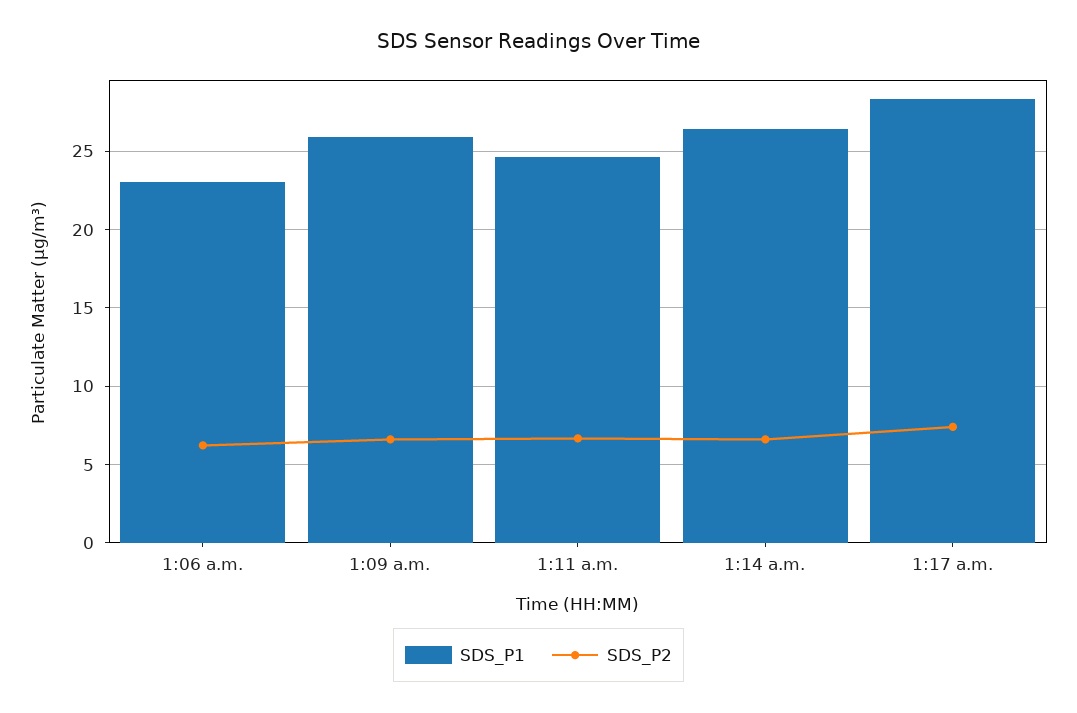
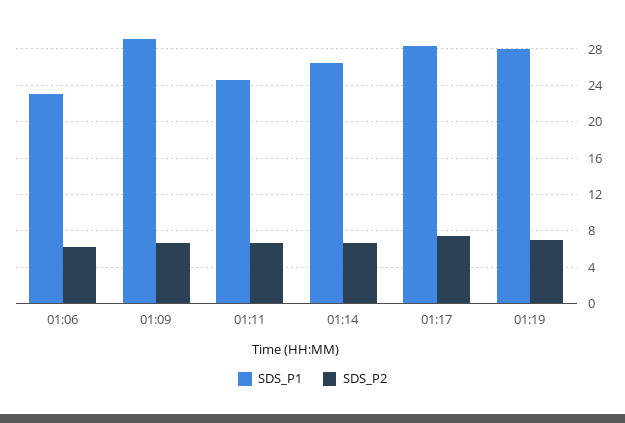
SDS_P1, 1:09 a.m.: 26 -> 29
SDS_P1, 01:19: none -> 28
SDS_P2, 01:19: none -> 7

